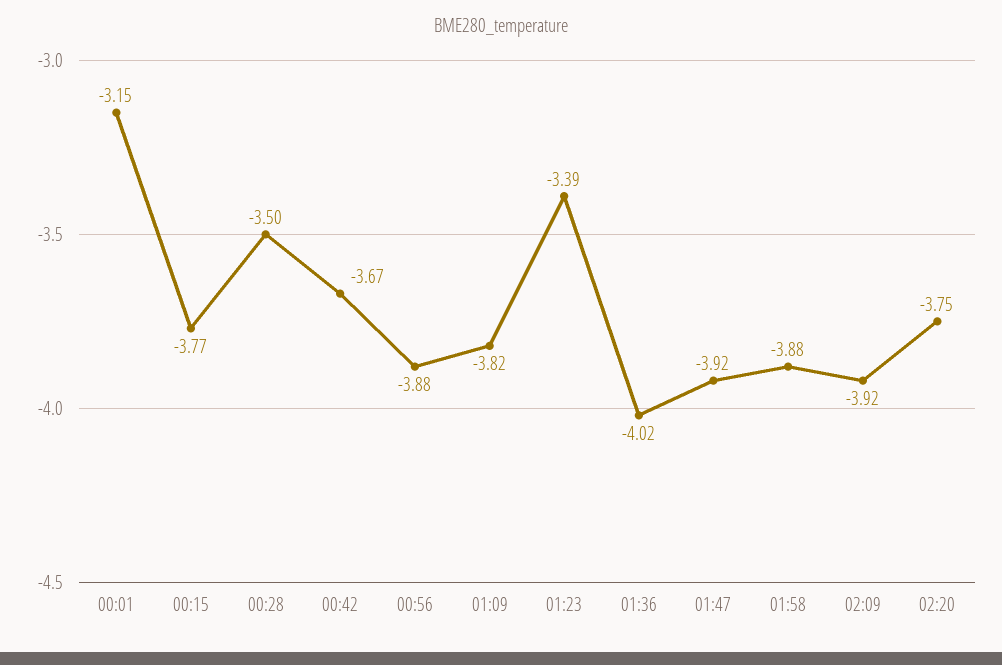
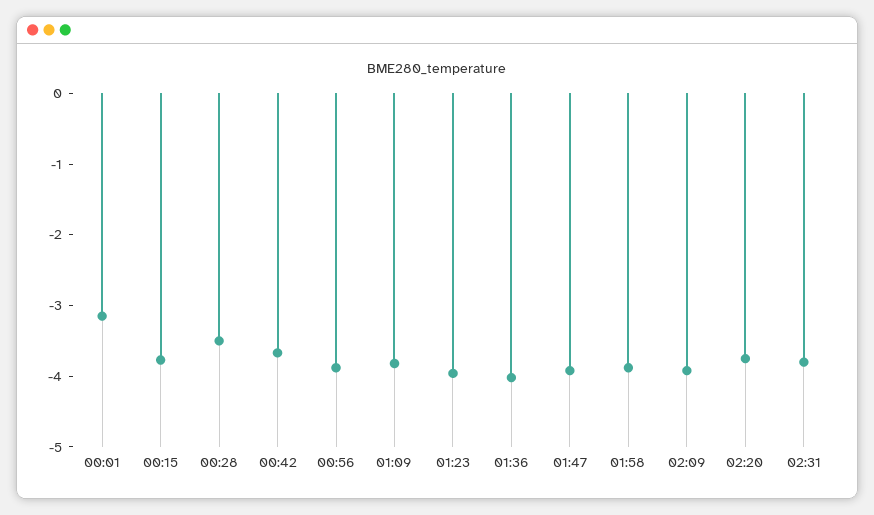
01:23: -3.39 -> -4
02:31: none -> -3.8

